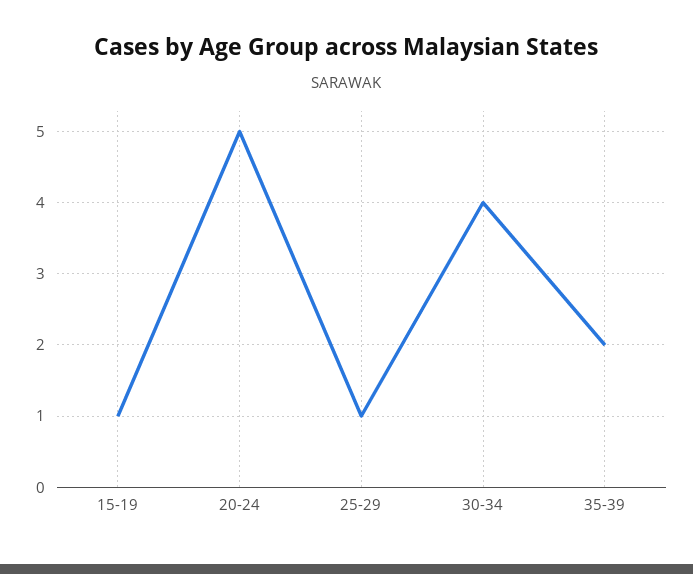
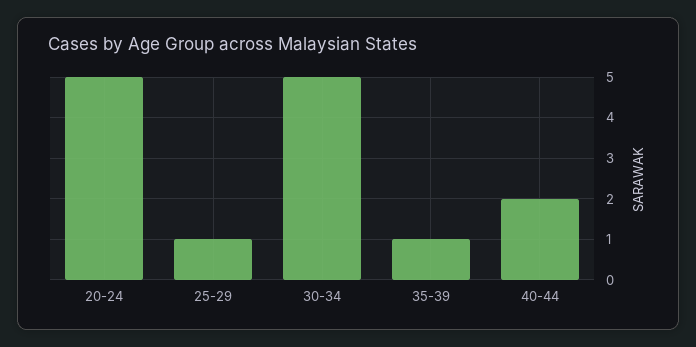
15-19: 1 -> none
30-34: 4 -> 5
35-39: 2 -> 1
40-44: none -> 2

